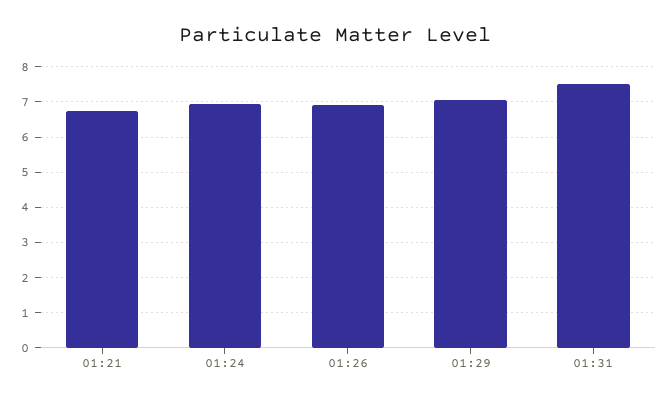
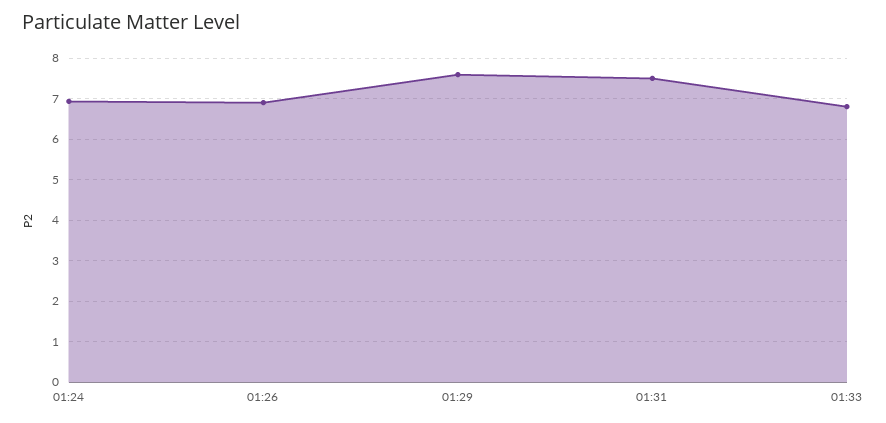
01:21: 6.8 -> none
01:29: 7 -> 7.6
01:33: none -> 6.8

